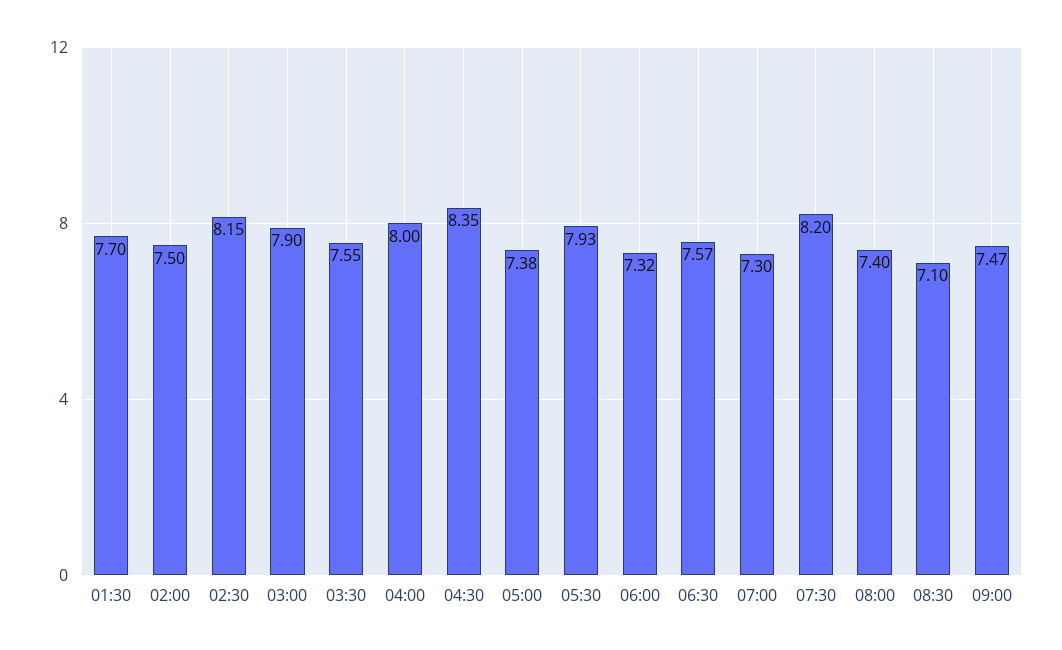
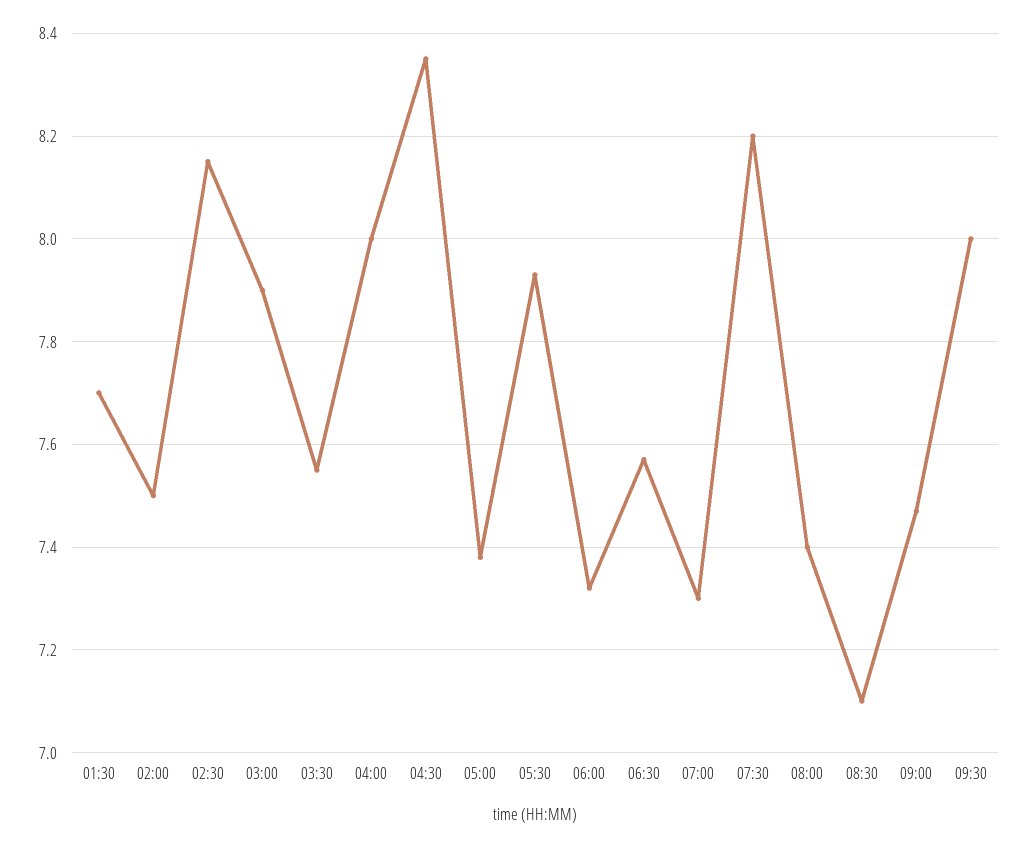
09:30: none -> 8

